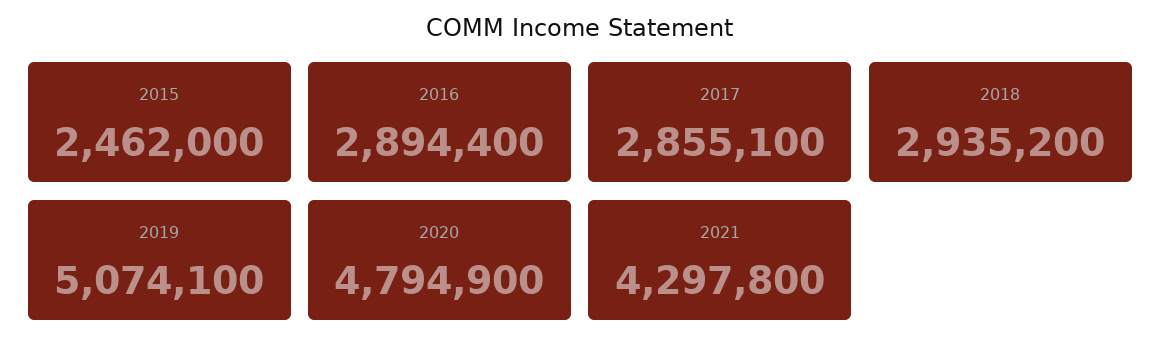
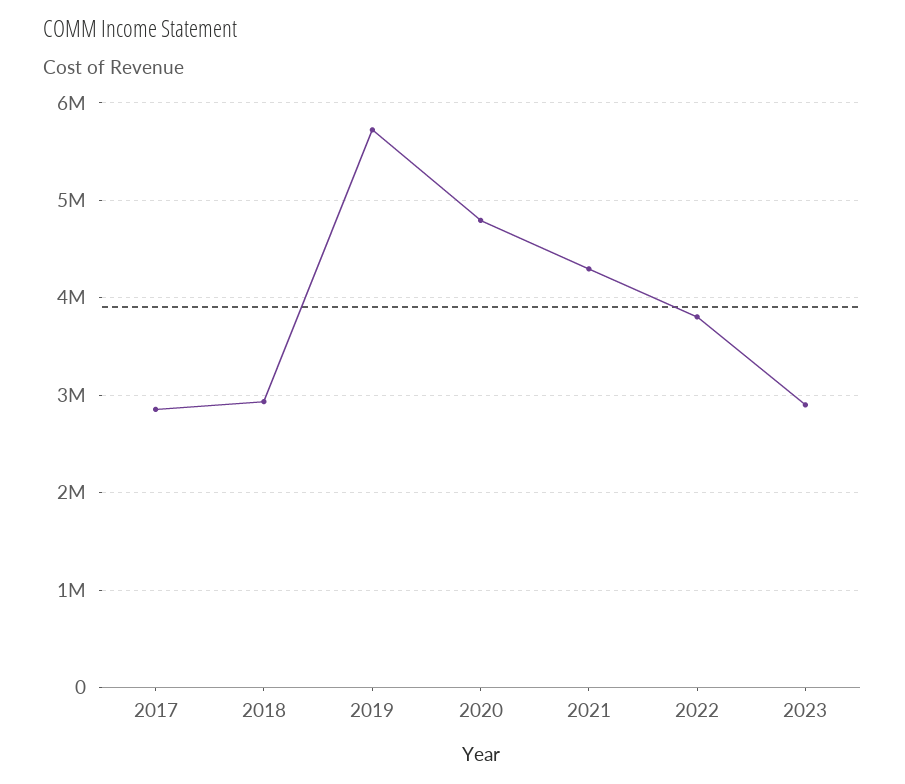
2015: 2462000 -> none
2016: 2894400 -> none
2019: 5074100 -> 5700000
2022: none -> 3800000
2023: none -> 2900000

